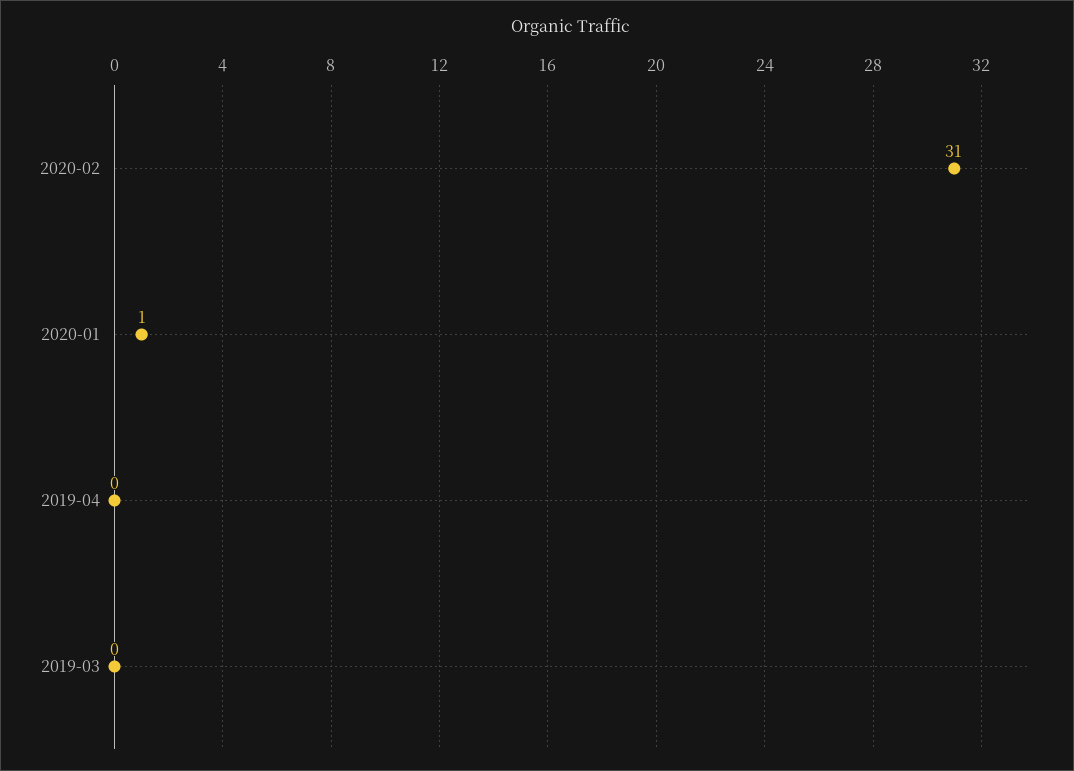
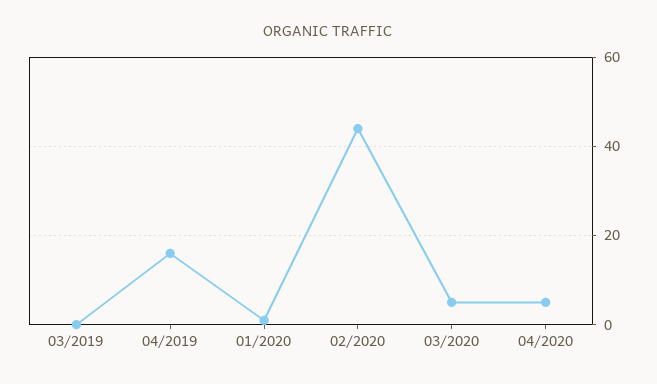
2020-02: 31 -> 45
2019-04: 0 -> 15
03/2020: none -> 5
04/2020: none -> 5

